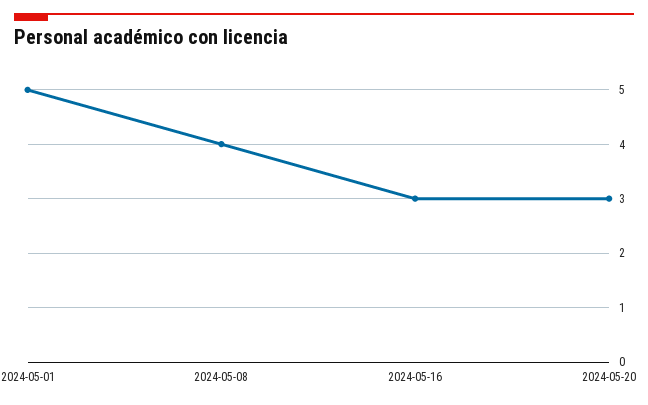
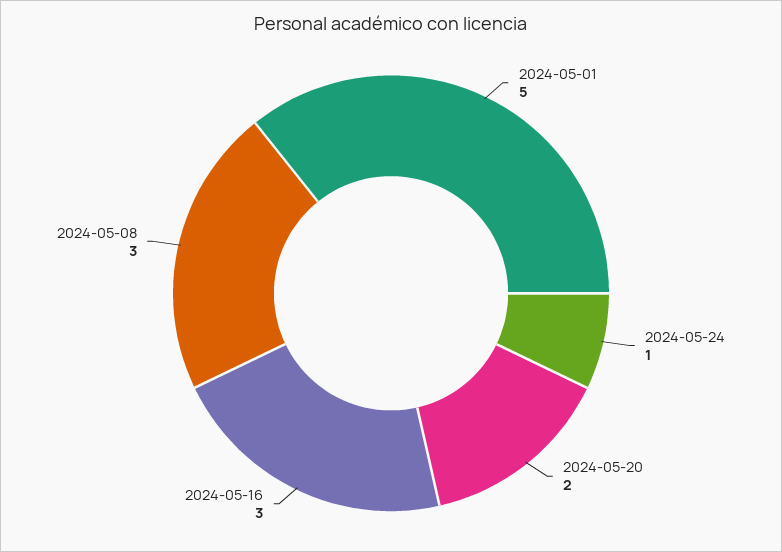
2024-05-08: 4 -> 3
2024-05-20: 3 -> 2
2024-05-24: none -> 1

